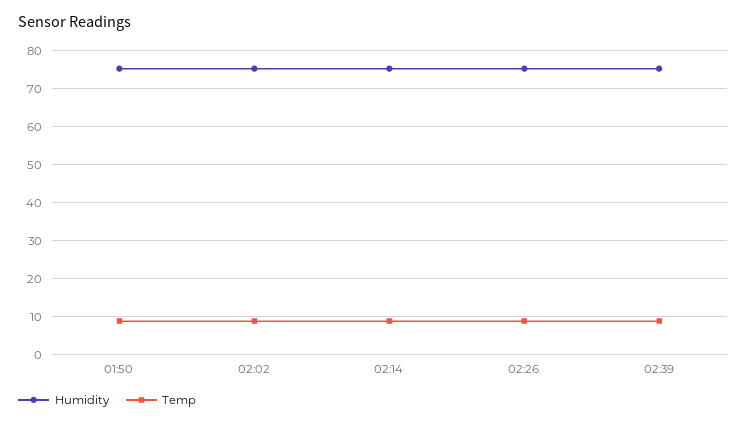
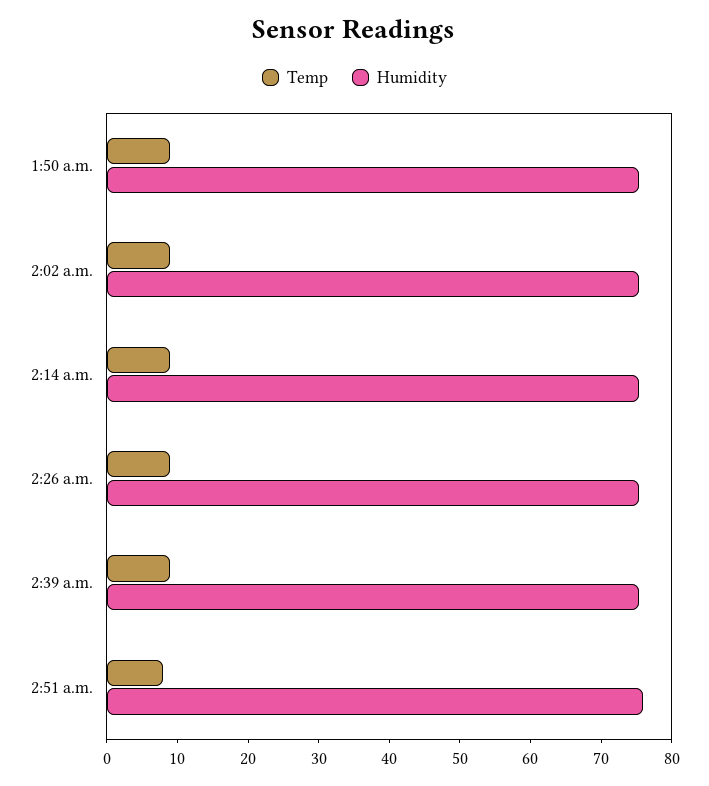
Temp, 2:51 a.m.: none -> 8
Humidity, 2:51 a.m.: none -> 76

